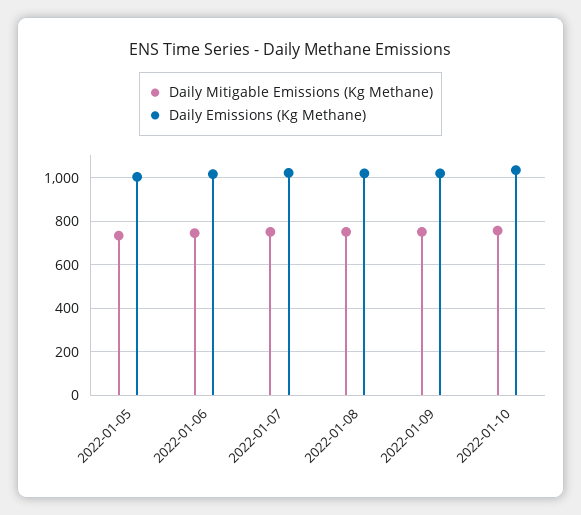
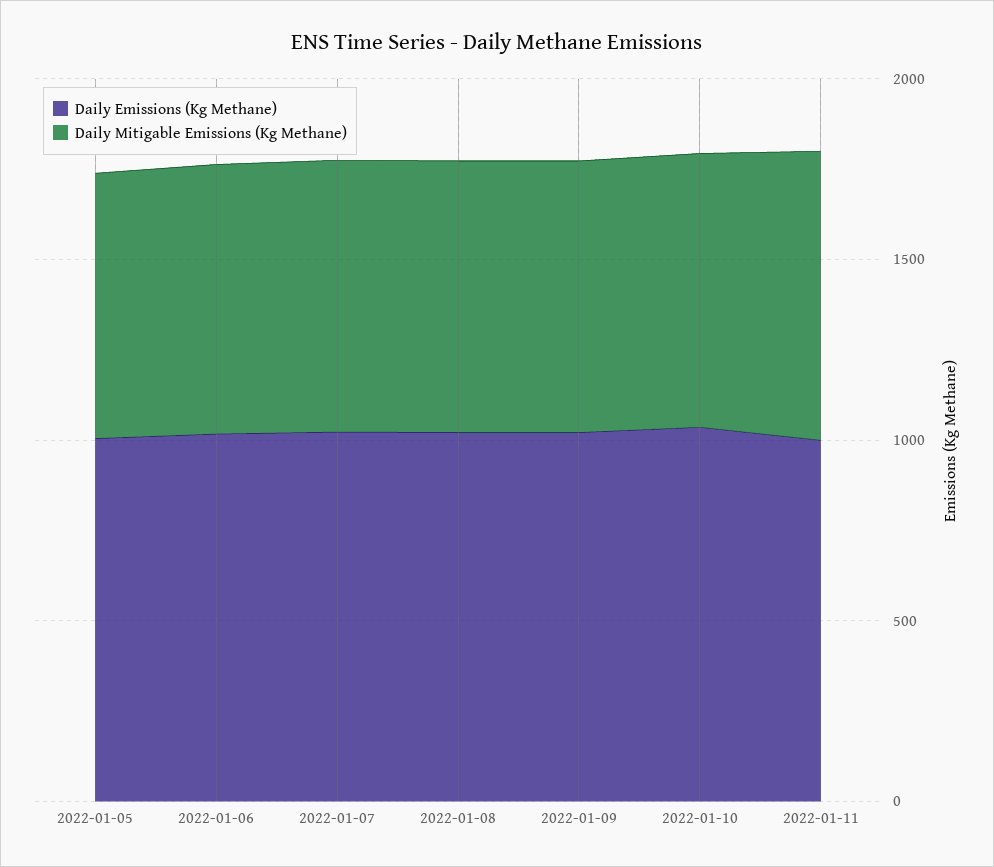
Daily Emissions (Kg Methane), 2022-01-11: none -> 1000
Daily Mitigable Emissions (Kg Methane), 2022-01-11: none -> 800

